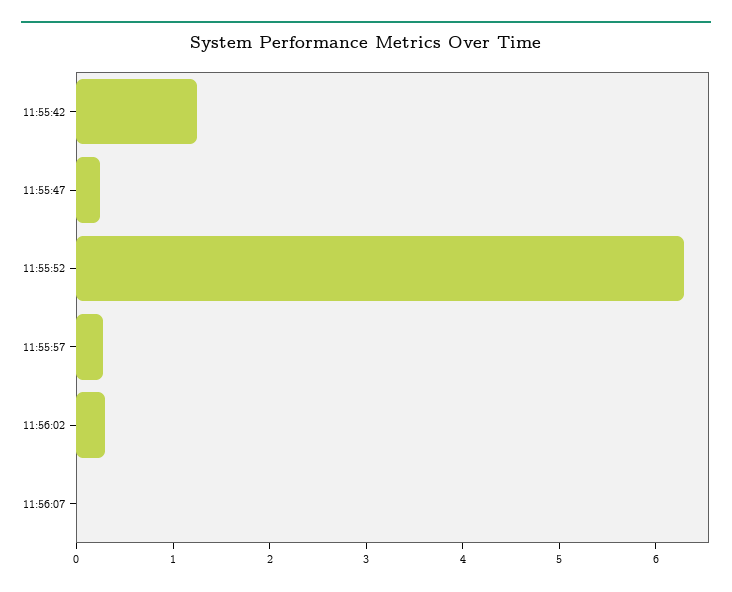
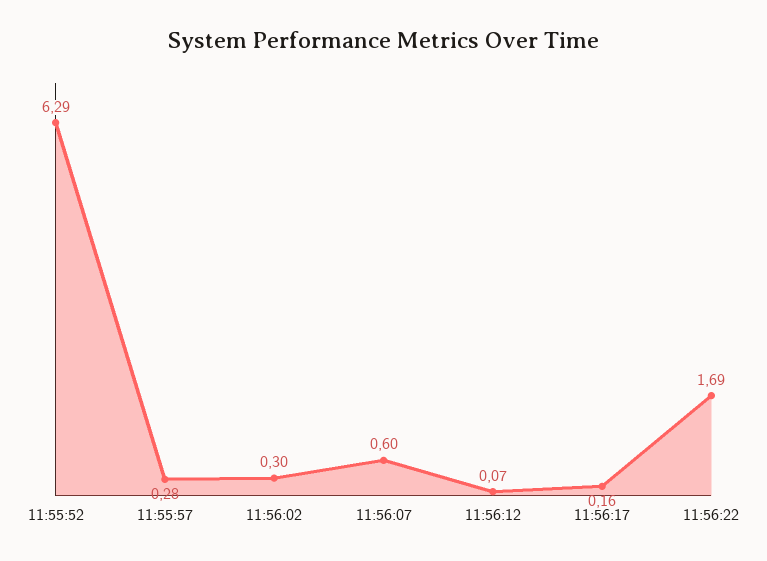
11:55:42: 1.2 -> none
11:55:47: 0.2 -> none
11:56:07: 0 -> 0.6
11:56:12: none -> 0.07
11:56:17: none -> 0.16
11:56:22: none -> 1.69

